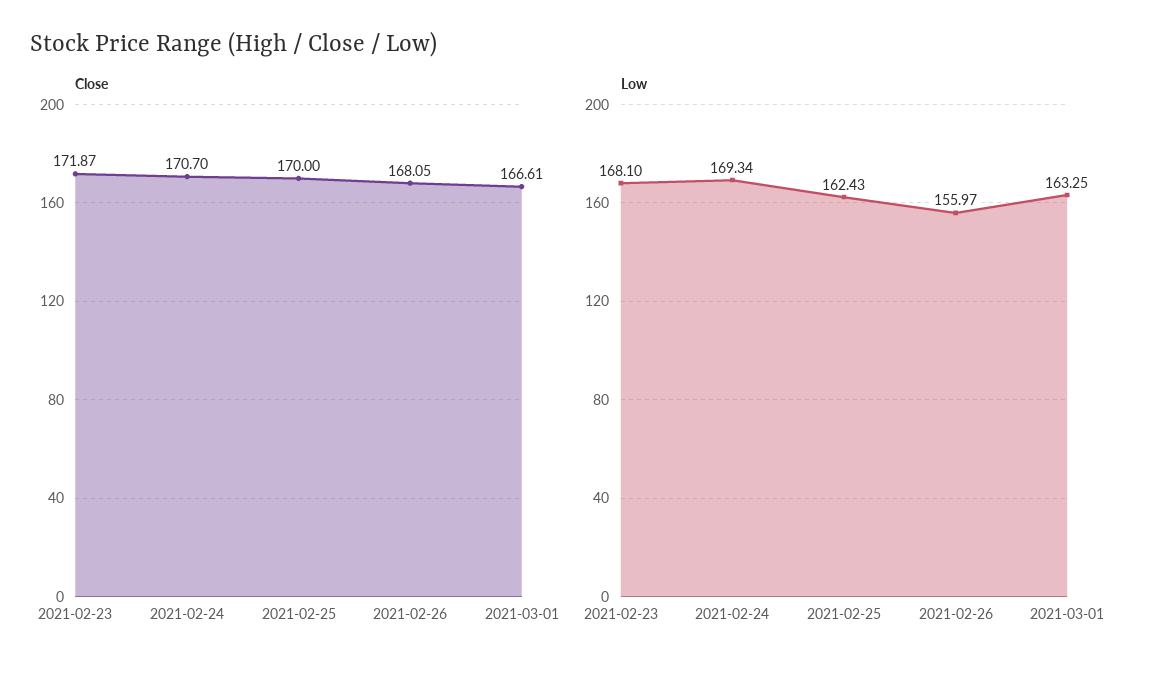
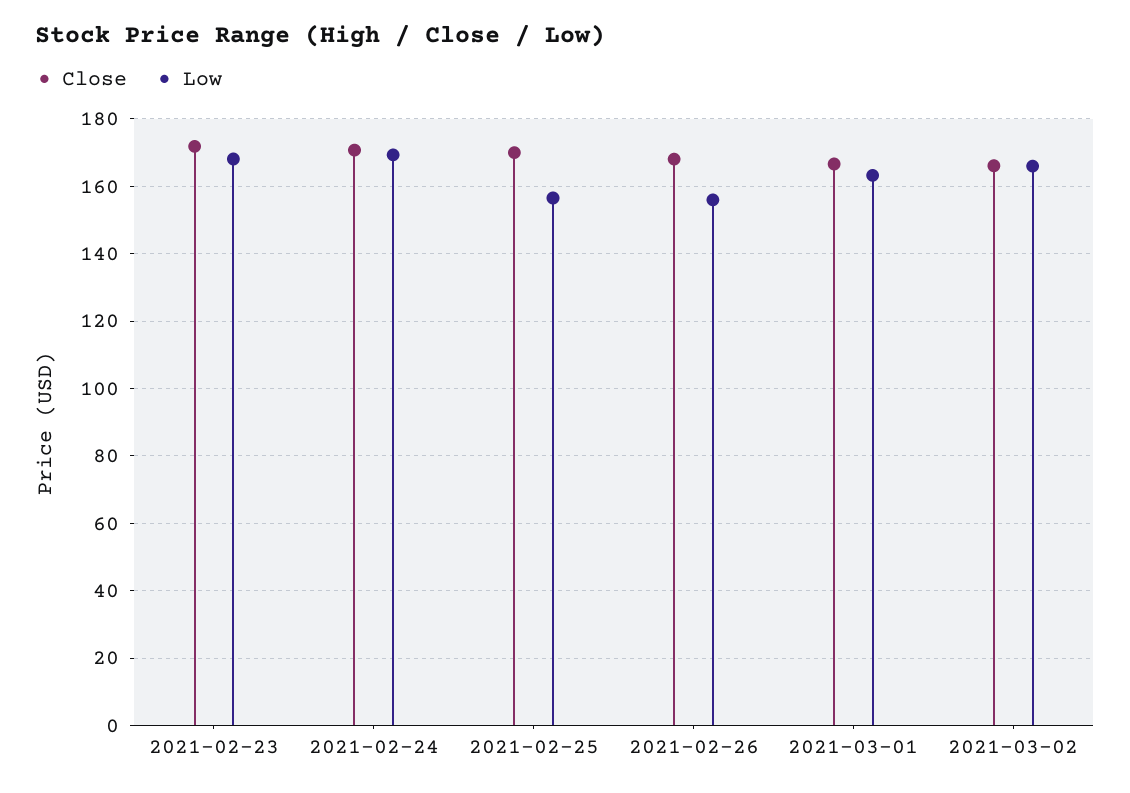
Low, 2021-02-25: 162.43 -> 156
Close, 2021-03-02: none -> 166
Low, 2021-03-02: none -> 166

